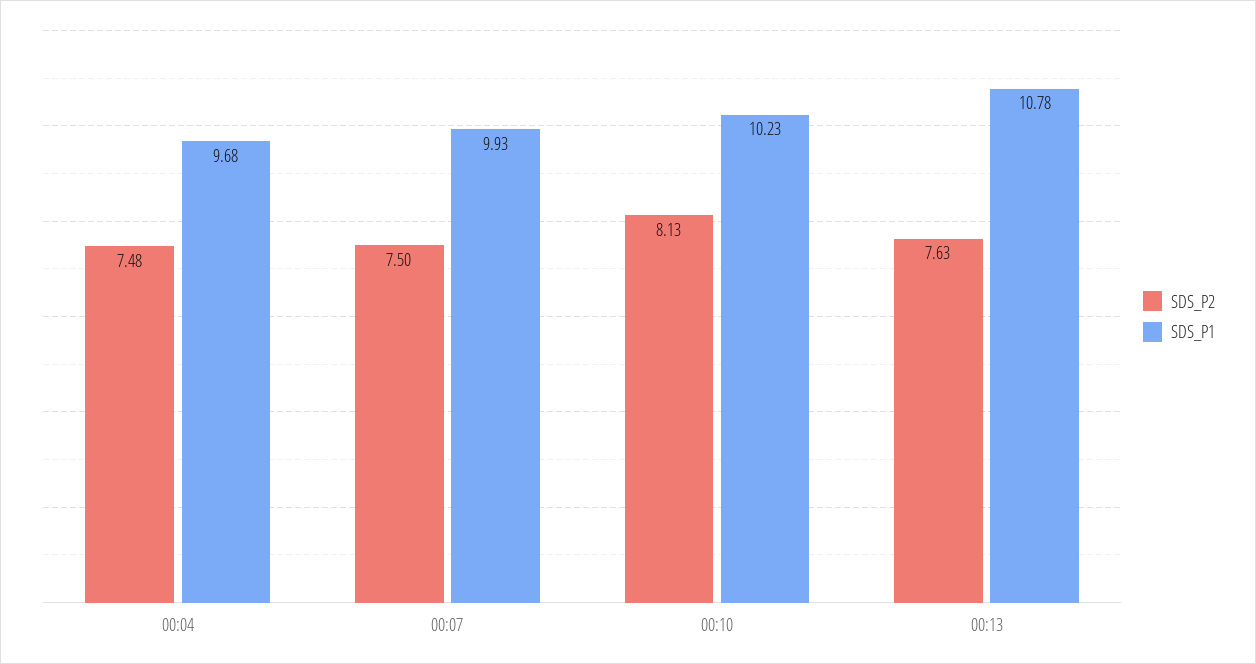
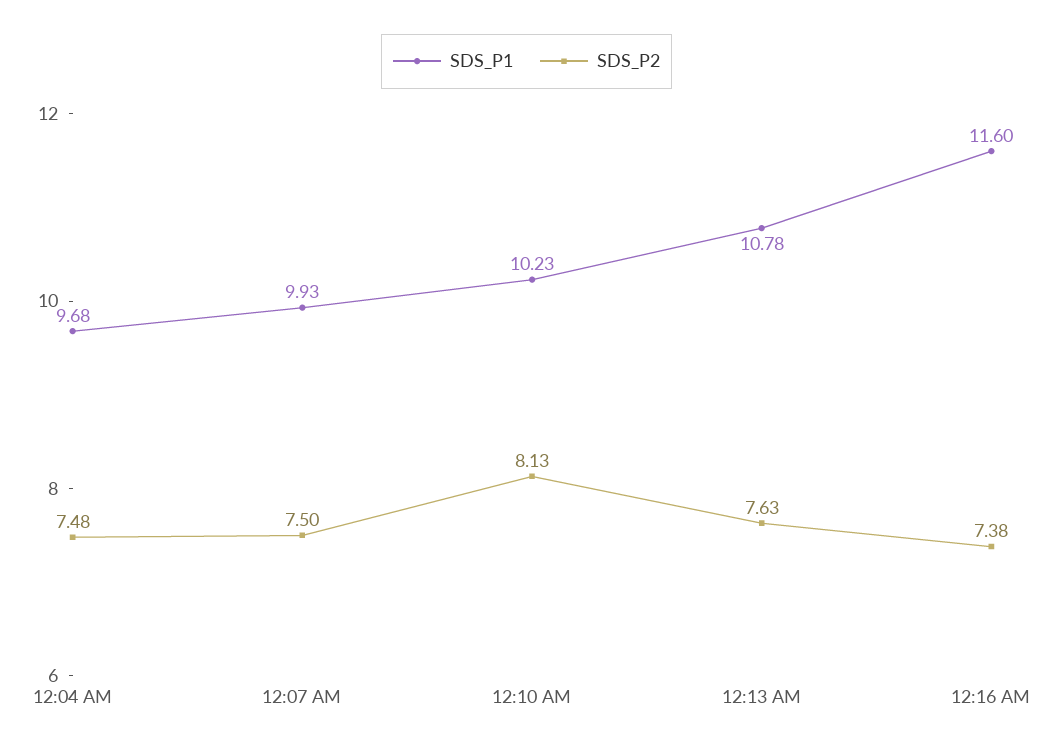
SDS_P1, 12:16 AM: none -> 11.6
SDS_P2, 12:16 AM: none -> 7.38

